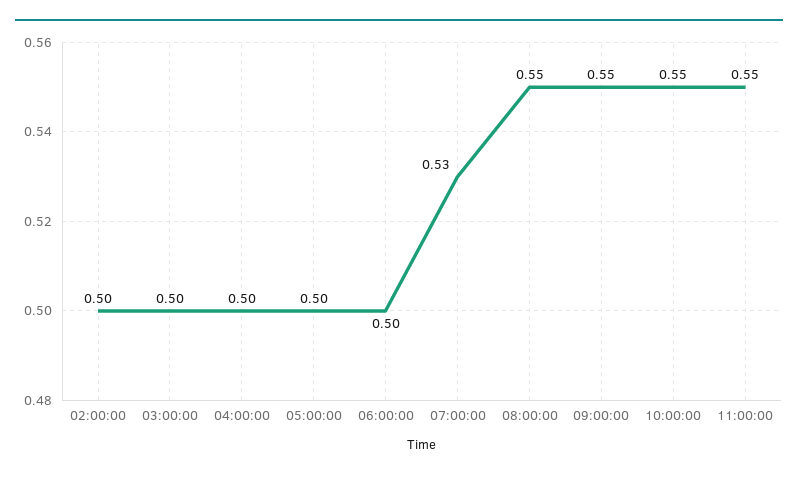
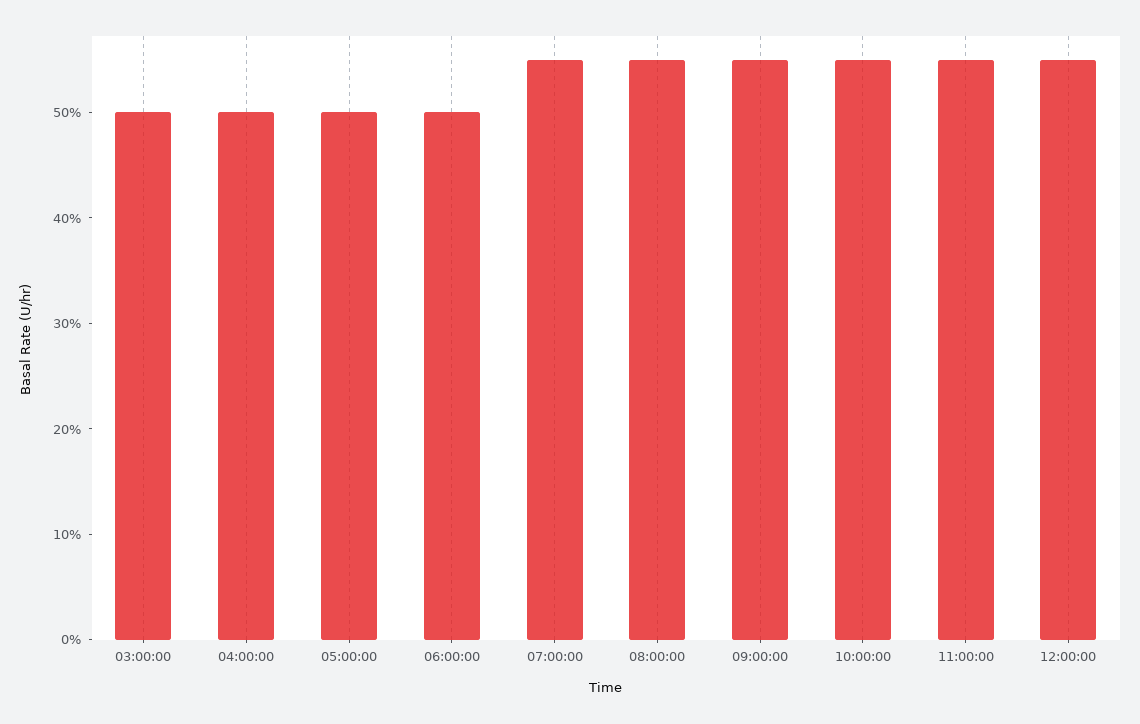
02:00:00: 0.5 -> none
07:00:00: 0.53 -> 0.55
12:00:00: none -> 0.55

